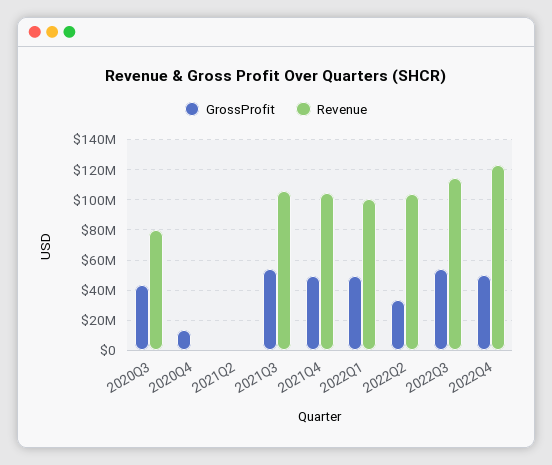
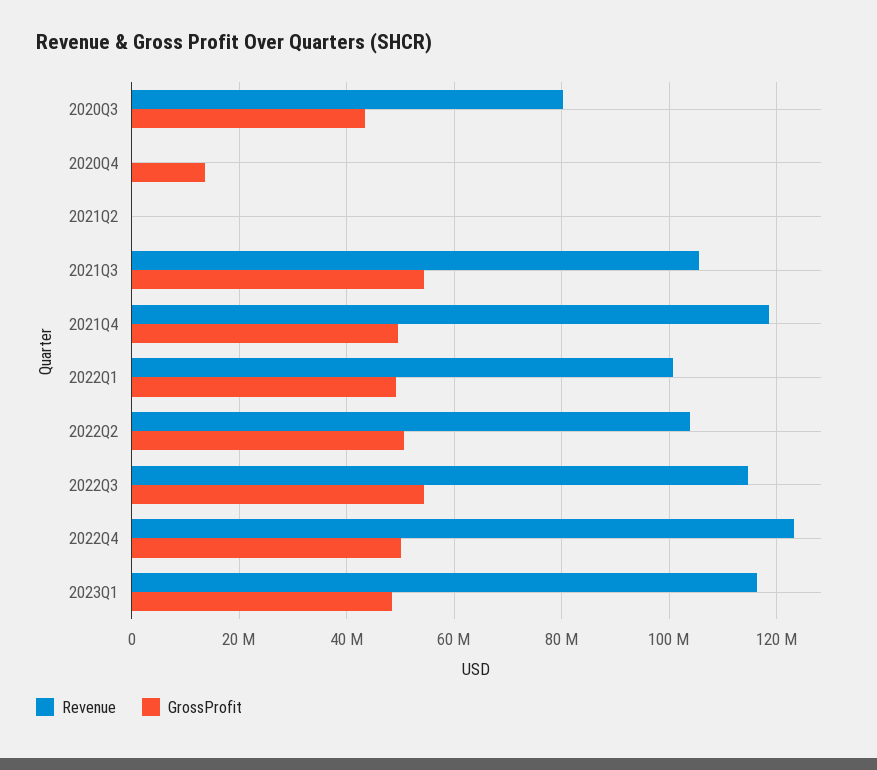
Revenue, 2021Q4: 105000000 -> 118000000
GrossProfit, 2022Q2: 35000000 -> 50000000
Revenue, 2023Q1: none -> 116000000
GrossProfit, 2023Q1: none -> 48000000

